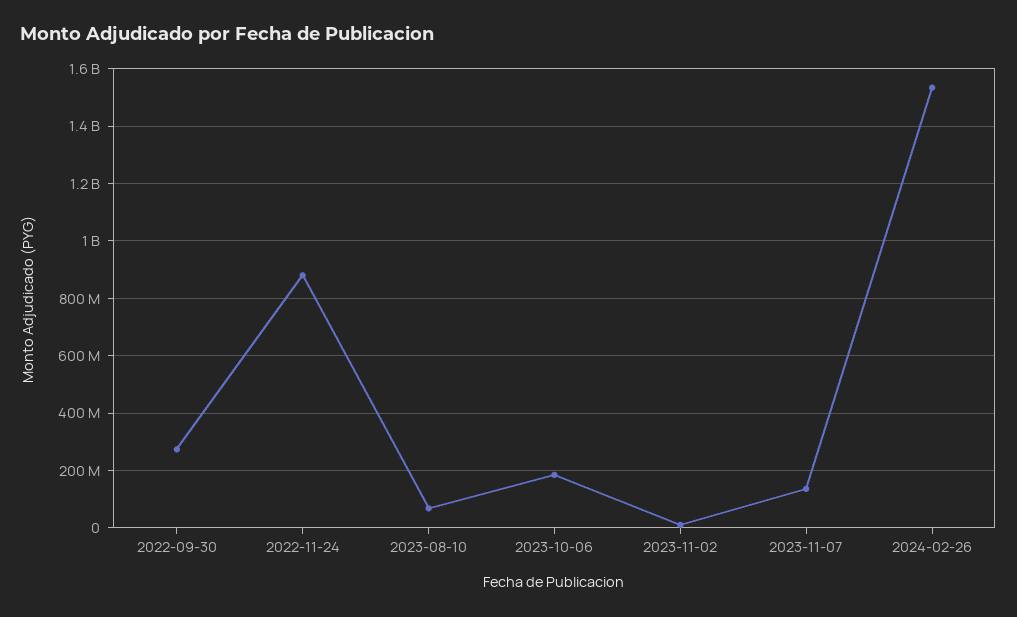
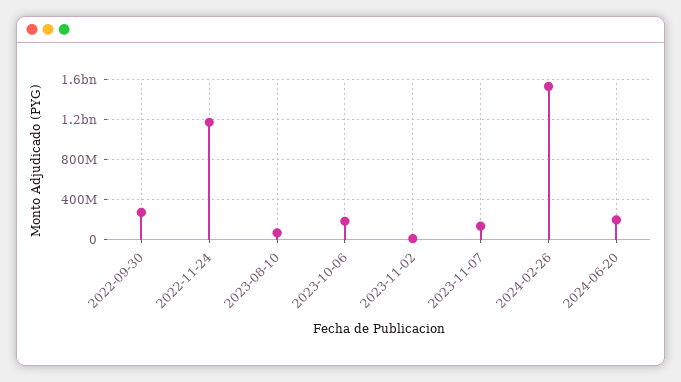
2022-11-24: 875000000 -> 1200000000
2024-06-20: none -> 200000000

